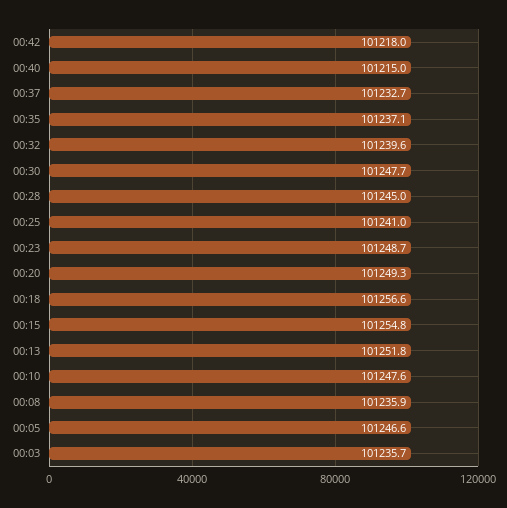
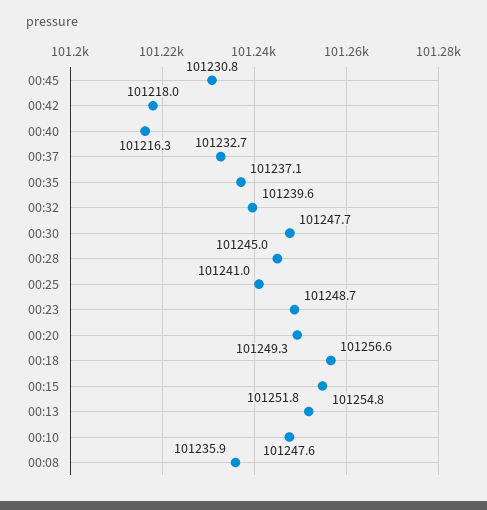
00:40: 101215 -> 101216.3
00:05: 101246.6 -> none
00:03: 101235.7 -> none
00:45: none -> 101230.8

